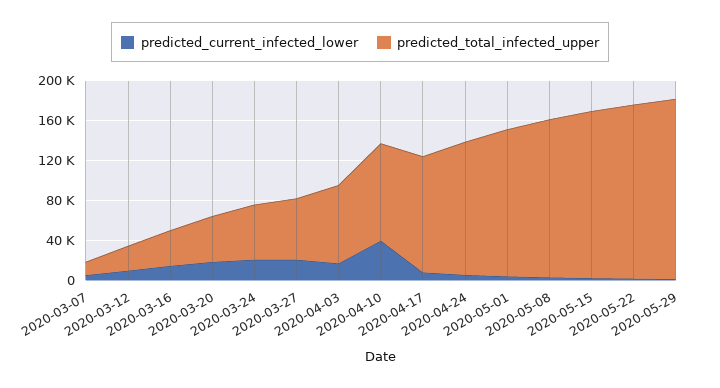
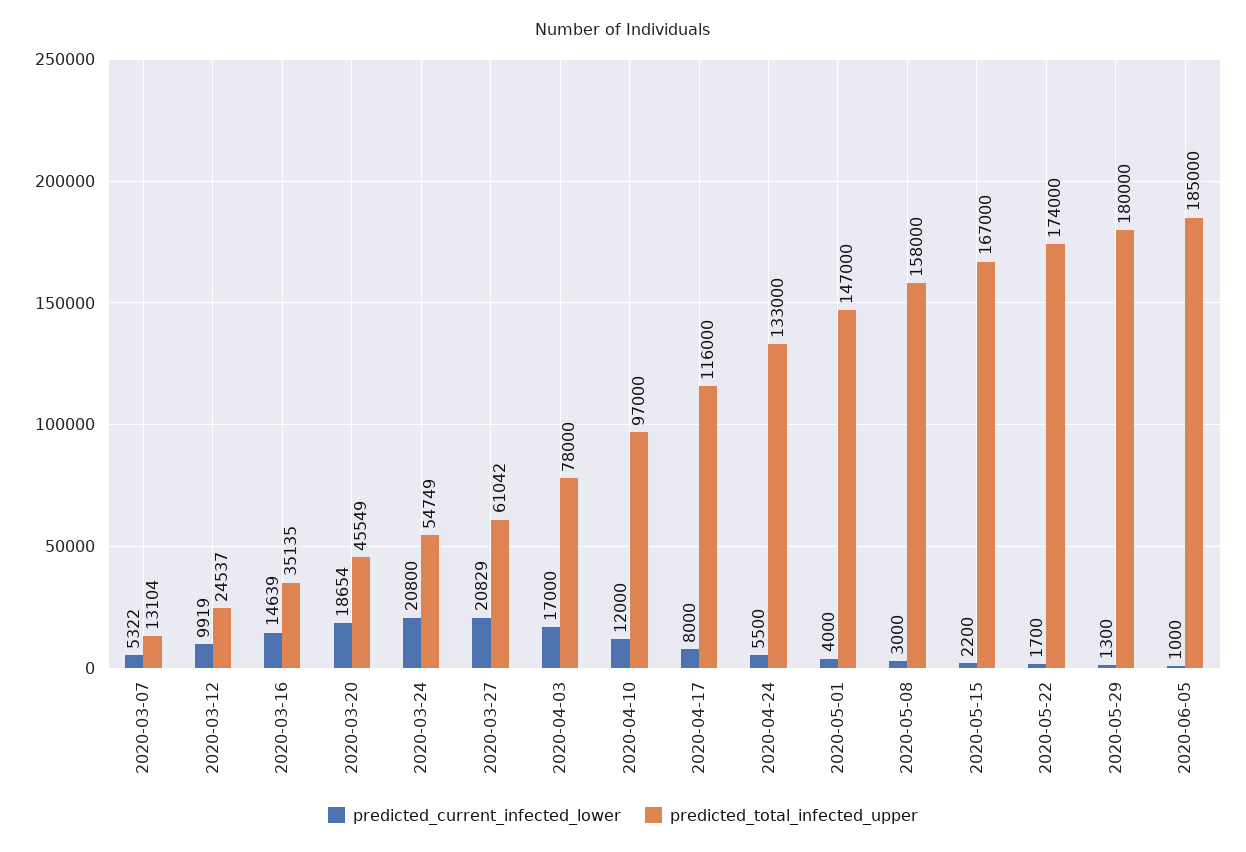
predicted_current_infected_lower, 2020-04-10: 40000 -> 12000
predicted_current_infected_lower, 2020-06-05: none -> 1000
predicted_total_infected_upper, 2020-06-05: none -> 185000

